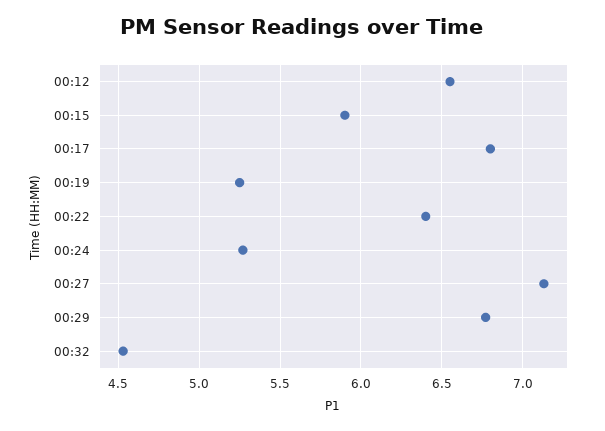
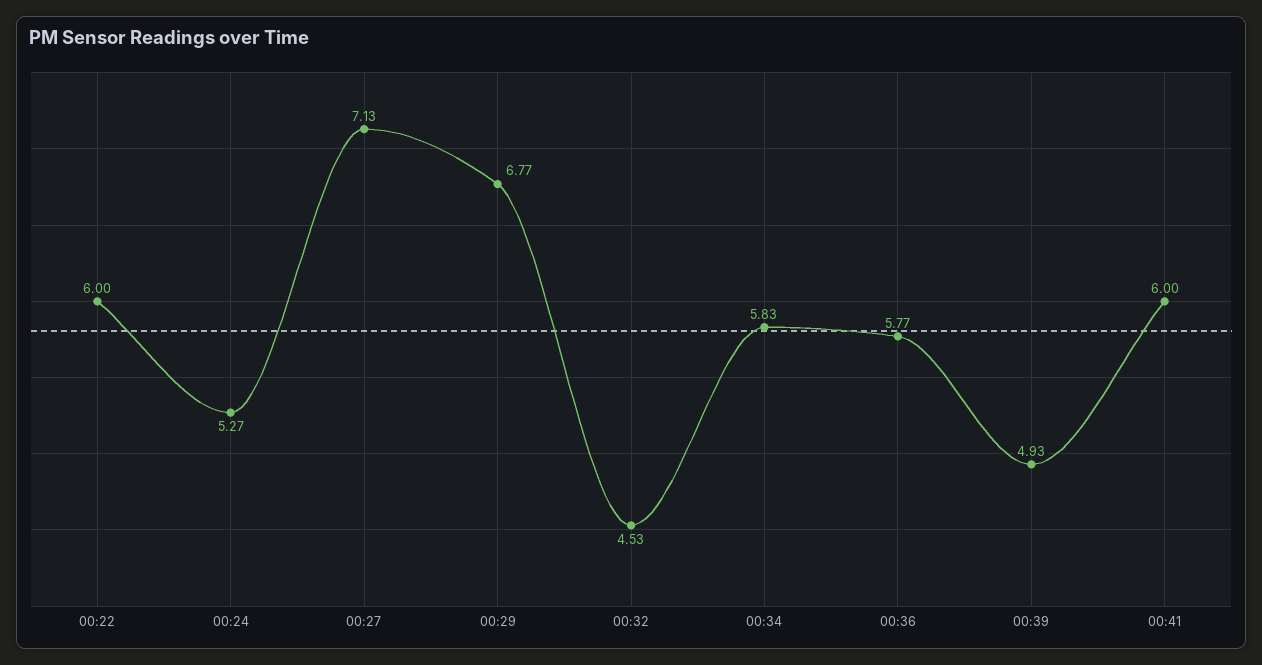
00:12: 6.55 -> none
00:15: 5.9 -> none
00:17: 6.8 -> none
00:19: 5.25 -> none
00:22: 6.4 -> 6
00:34: none -> 5.83
00:36: none -> 5.77
00:39: none -> 4.93
00:41: none -> 6

